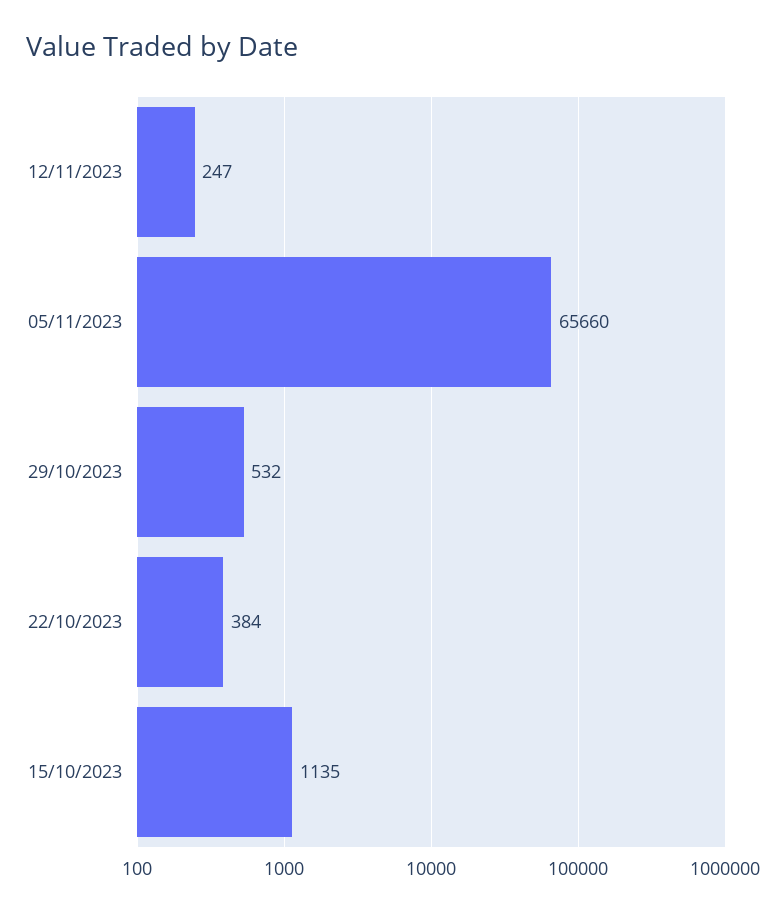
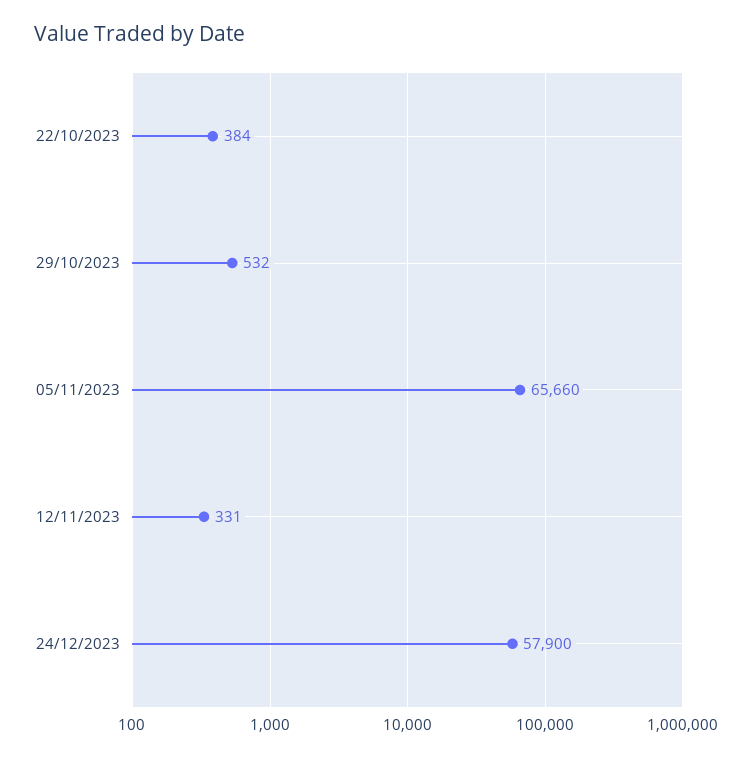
12/11/2023: 247 -> 331
15/10/2023: 1135 -> none
24/12/2023: none -> 57900

